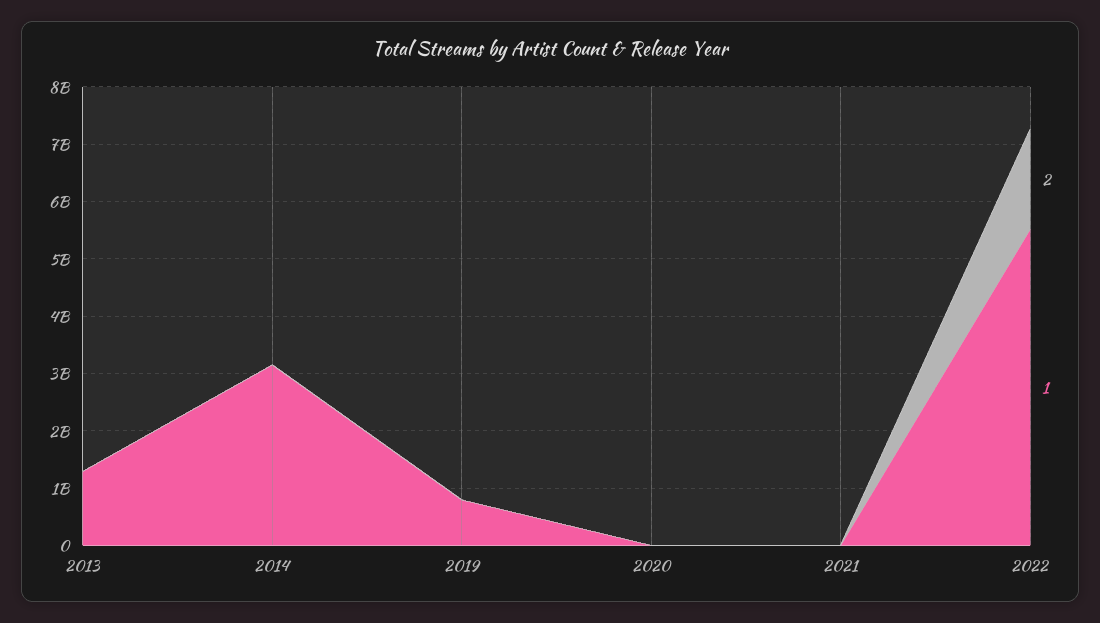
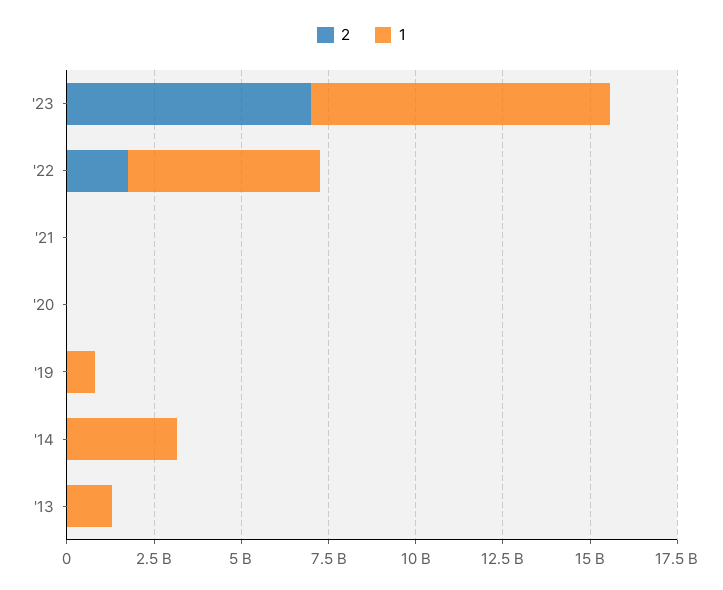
2, '23: none -> 7000000000
1, '23: none -> 8500000000

